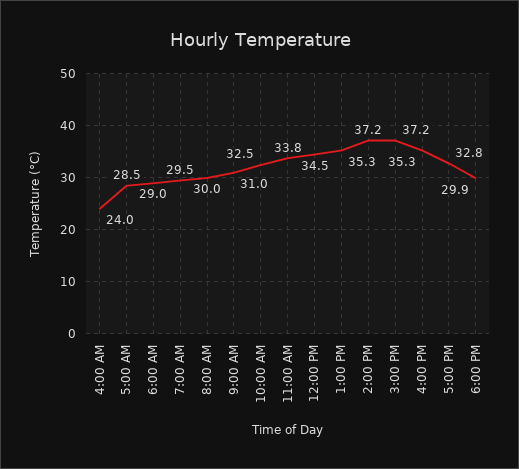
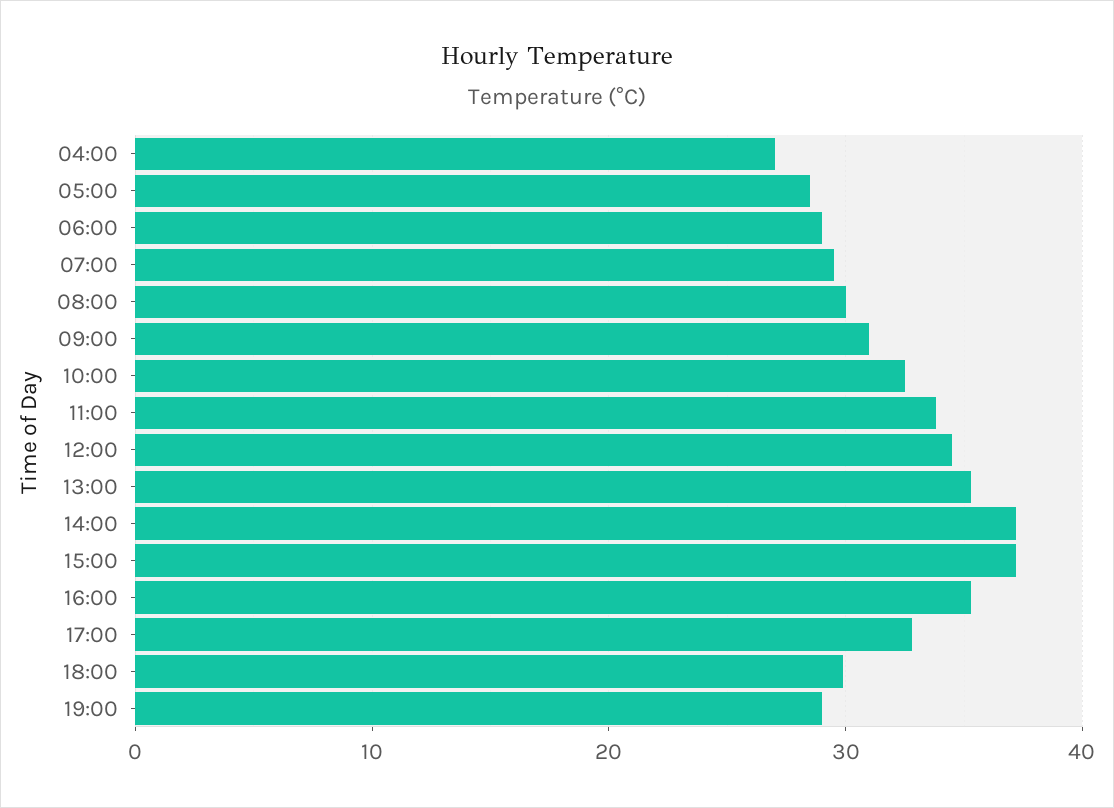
4:00 AM: 24 -> 27
19:00: none -> 29

